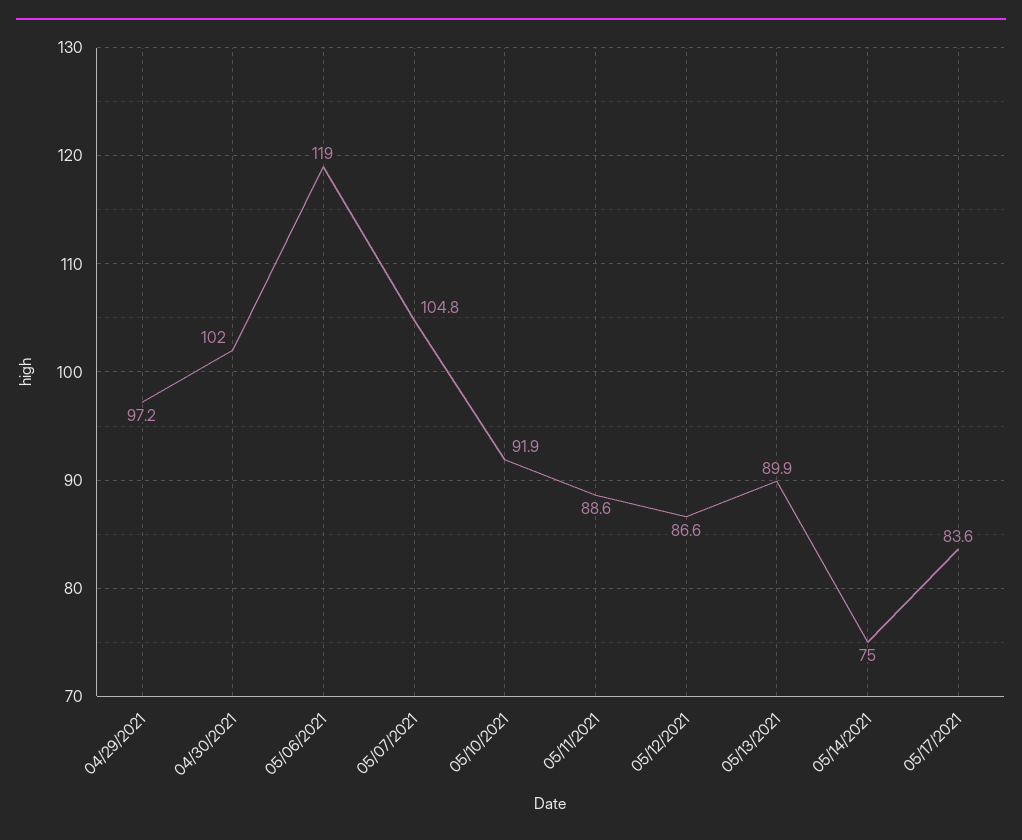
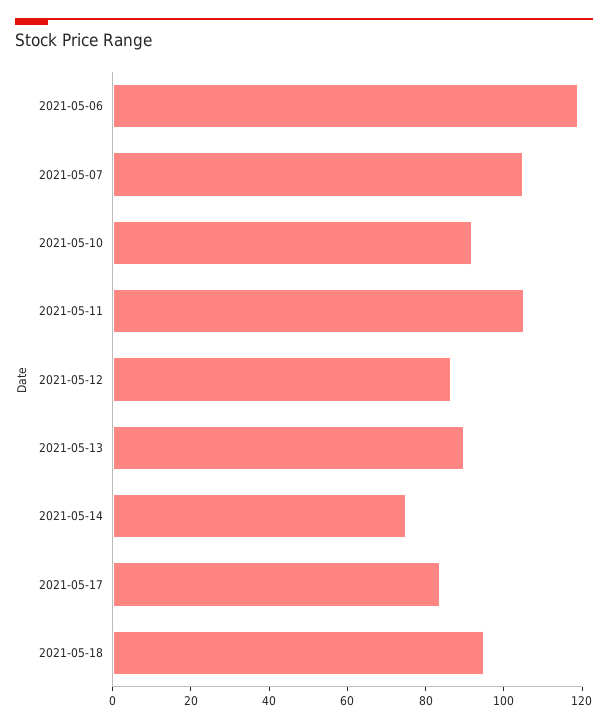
04/29/2021: 97.2 -> none
04/30/2021: 102 -> none
05/11/2021: 88.6 -> 105
2021-05-18: none -> 95

